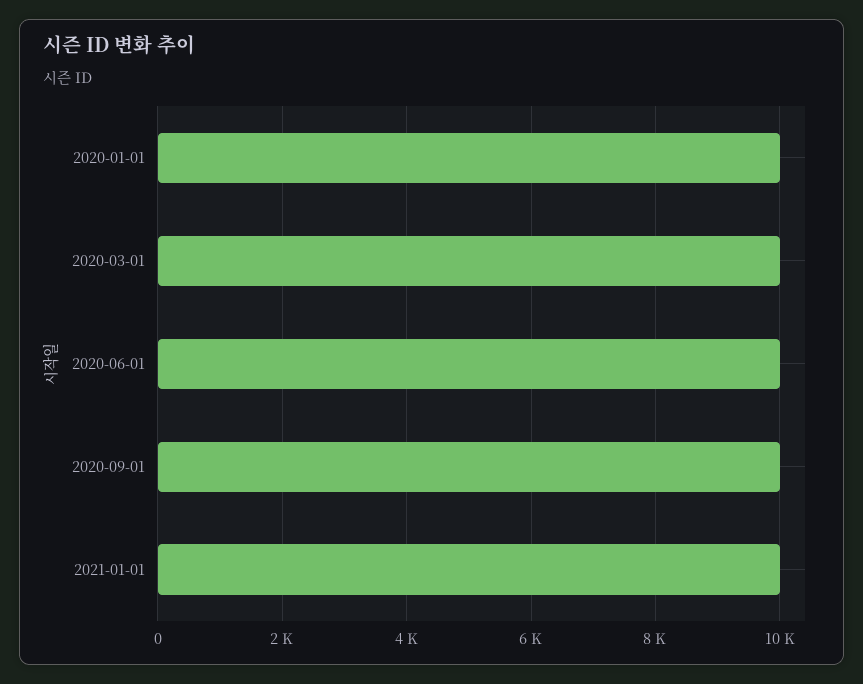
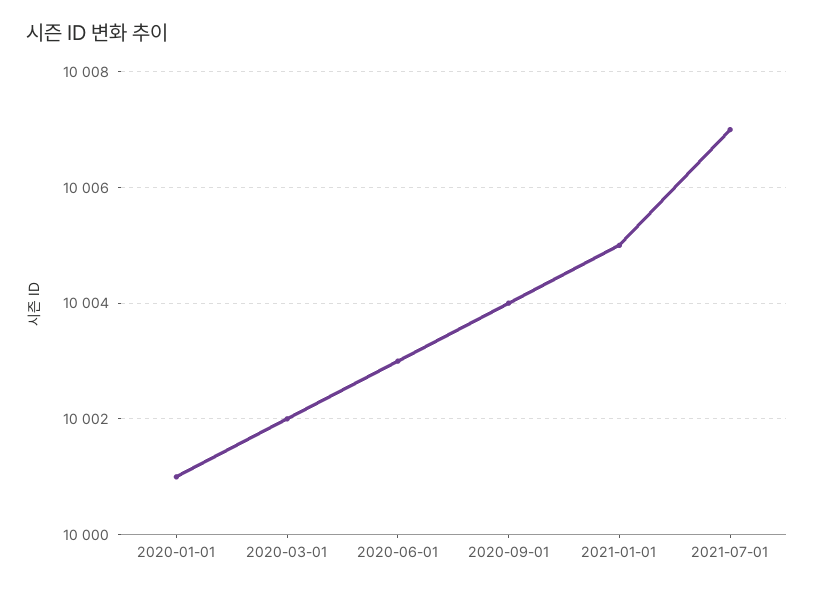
2021-07-01: none -> 10007

